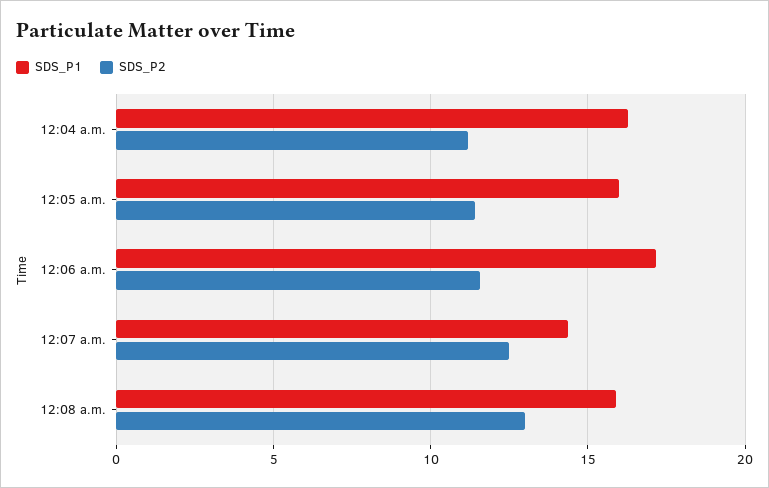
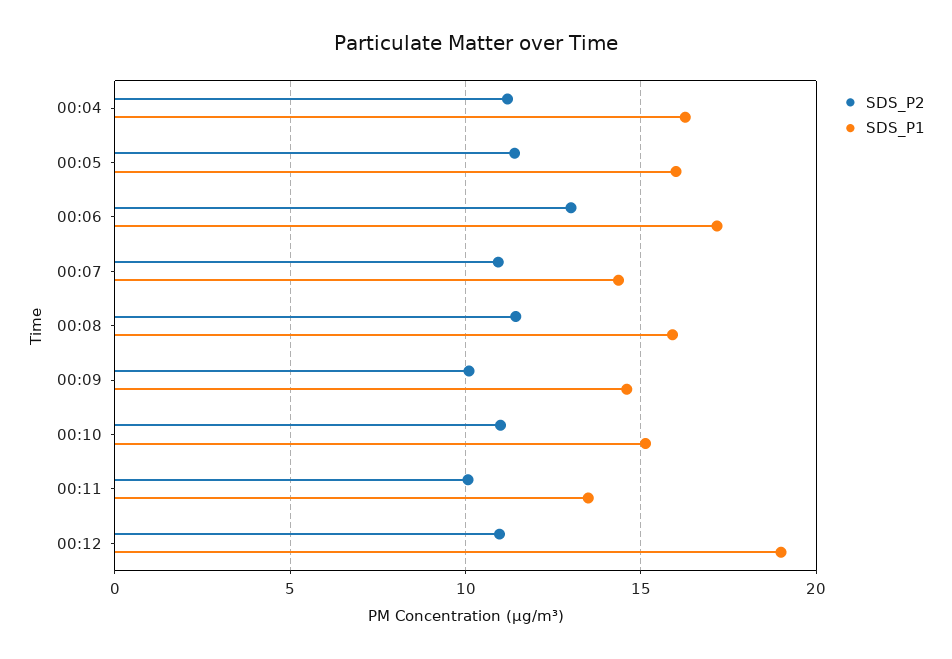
SDS_P2, 12:06 a.m.: 11.5 -> 13
SDS_P2, 12:07 a.m.: 12.5 -> 11
SDS_P2, 12:08 a.m.: 13 -> 11.5
SDS_P2, 00:09: none -> 10
SDS_P1, 00:09: none -> 14.5
SDS_P2, 00:10: none -> 11
SDS_P1, 00:10: none -> 15
SDS_P2, 00:11: none -> 10
SDS_P1, 00:11: none -> 13.5
SDS_P2, 00:12: none -> 11
SDS_P1, 00:12: none -> 19

